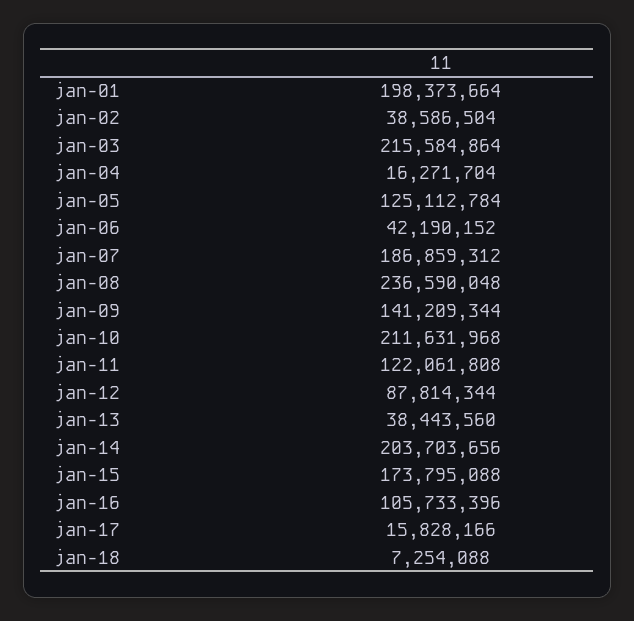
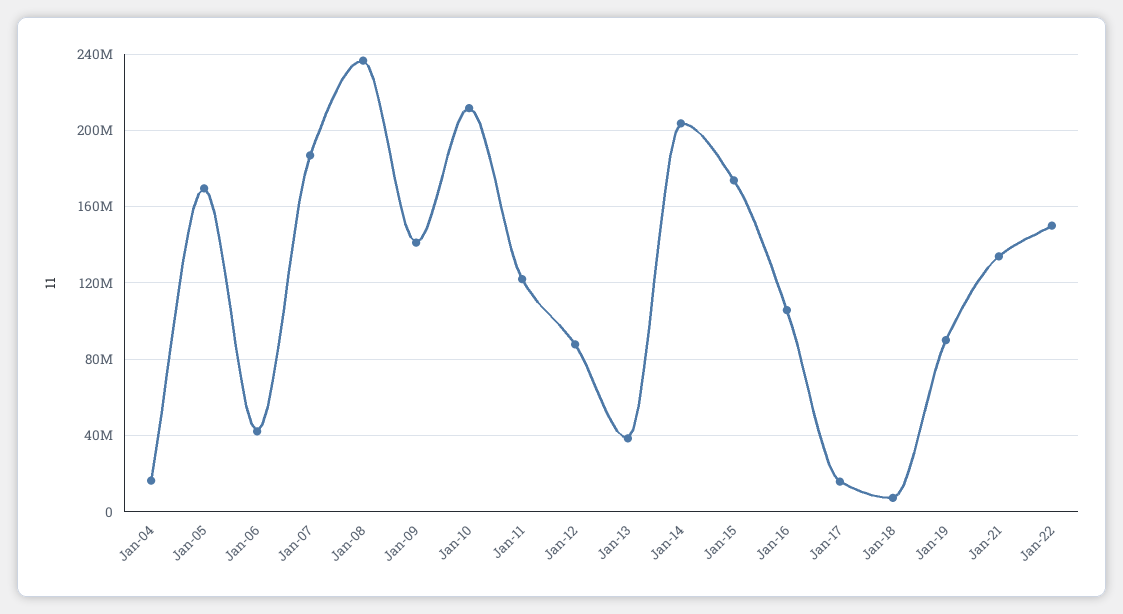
jan-01: 198373664 -> none
jan-02: 38586504 -> none
jan-03: 215584864 -> none
jan-05: 125112784 -> 170000000
Jan-19: none -> 90000000
Jan-21: none -> 135000000
Jan-22: none -> 150000000

